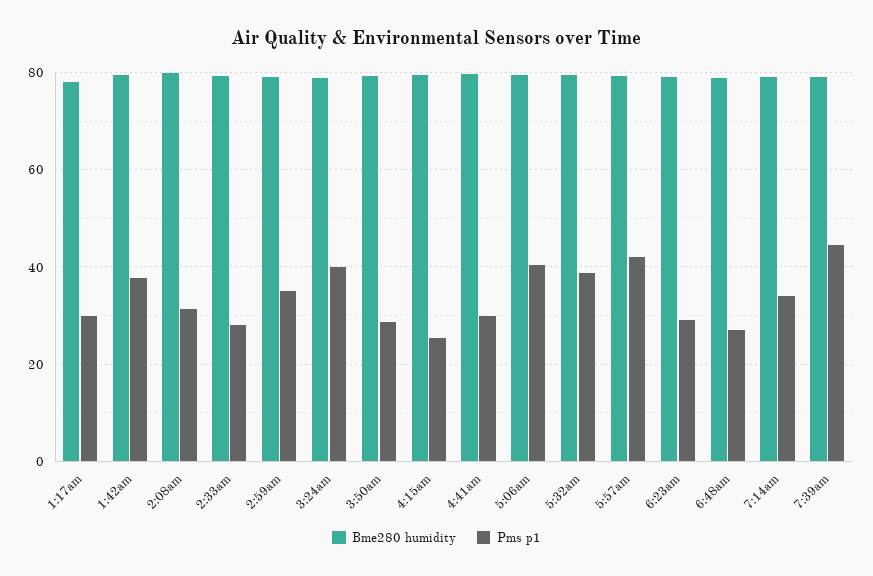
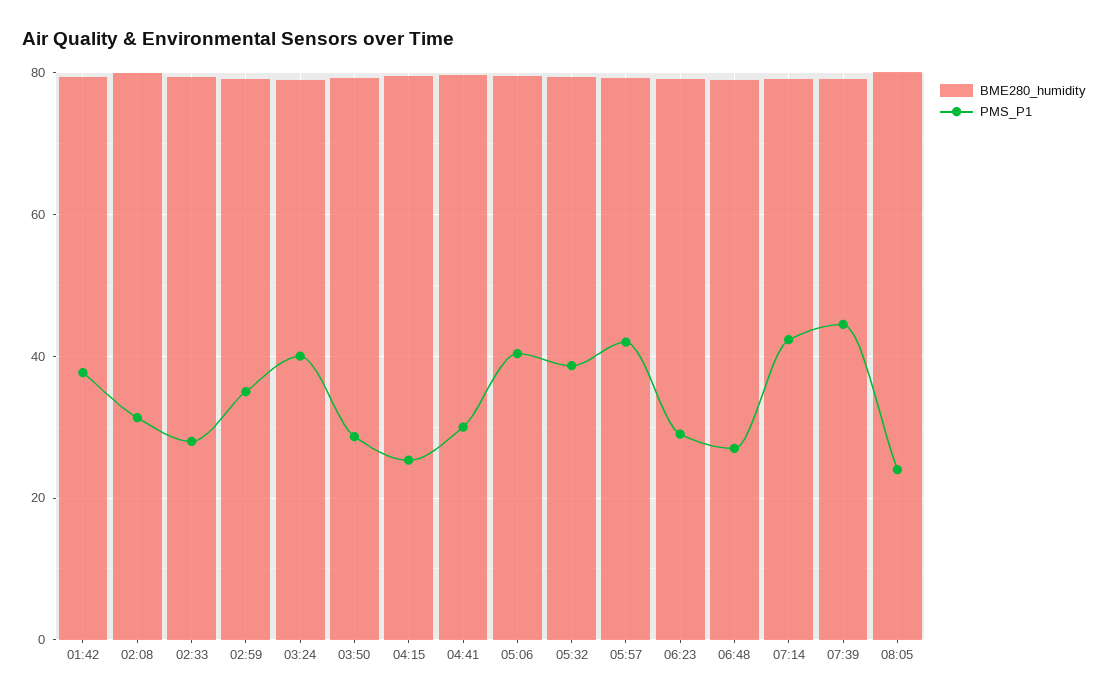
Bme280 humidity, 1:17am: 78 -> none
Pms p1, 1:17am: 30 -> none
Pms p1, 7:14am: 34 -> 42
Bme280 humidity, 08:05: none -> 80
Pms p1, 08:05: none -> 24

